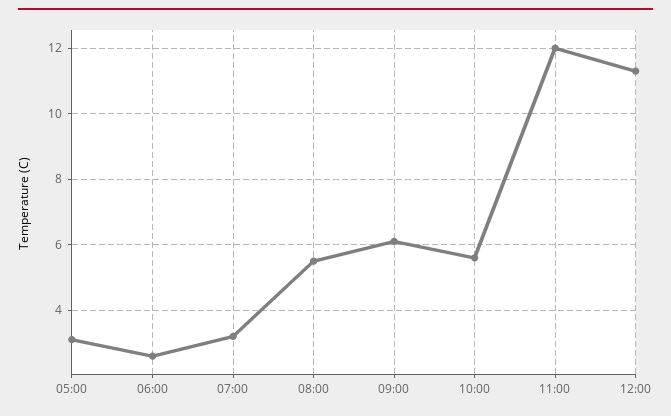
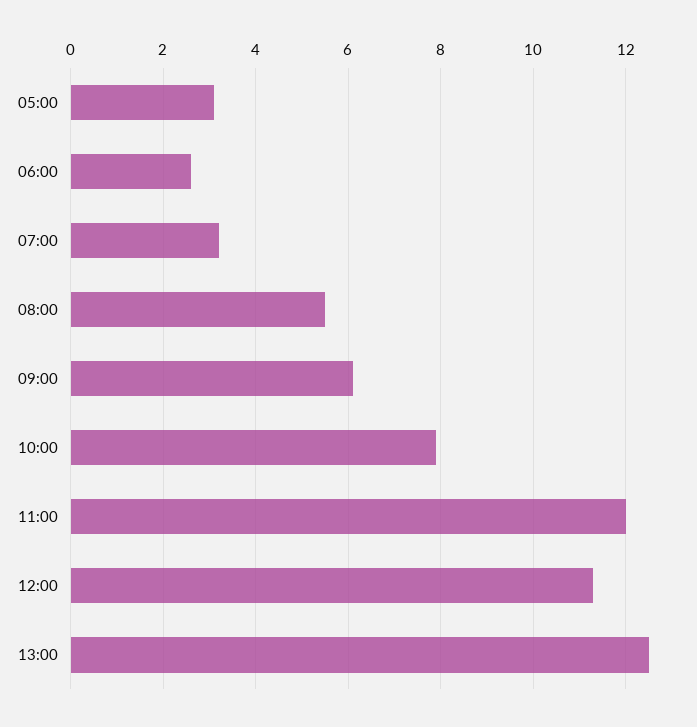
10:00: 5.5 -> 8
13:00: none -> 12.5

